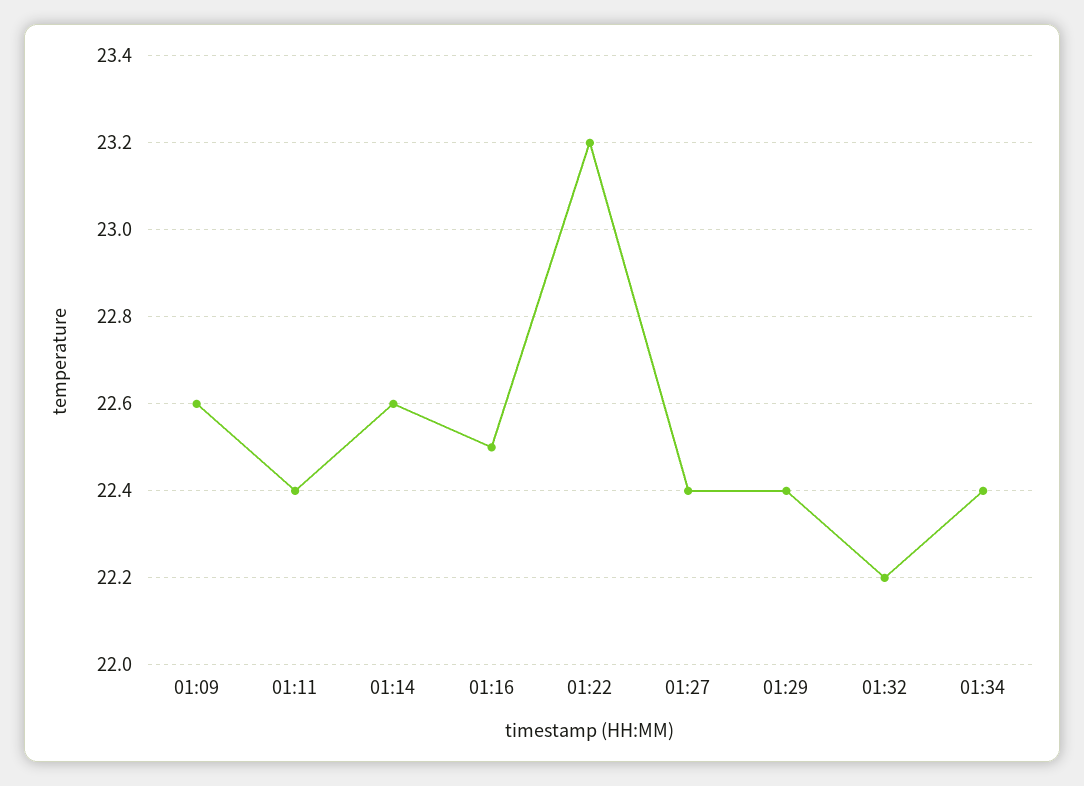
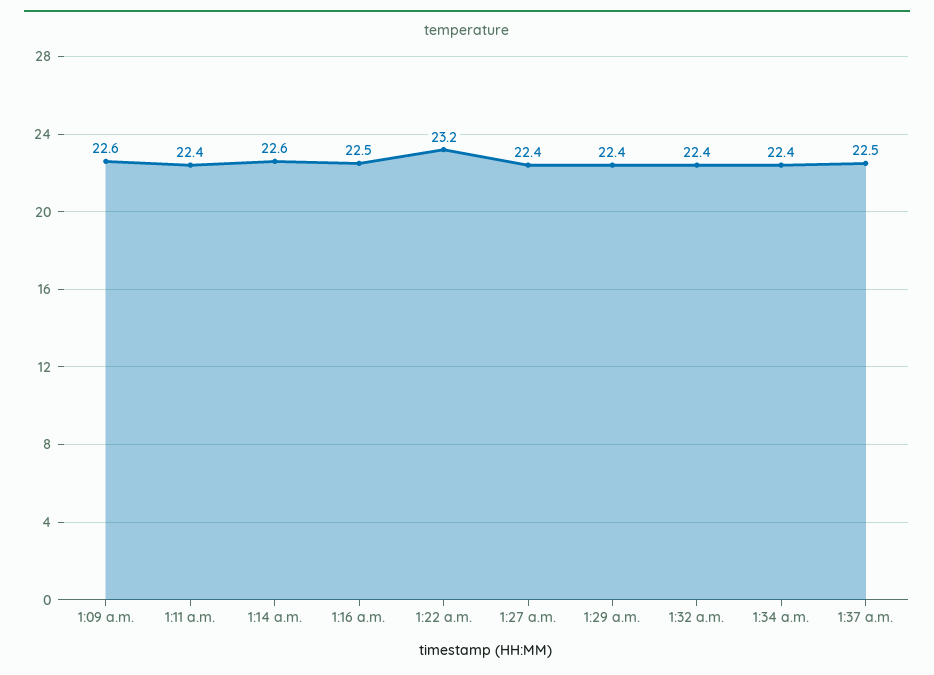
01:32: 22.2 -> 22.4
1:37 a.m.: none -> 22.5

